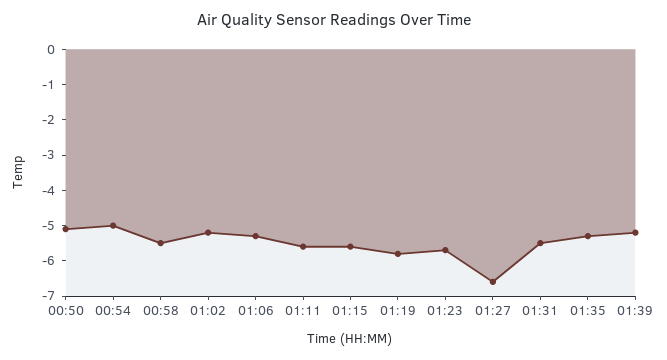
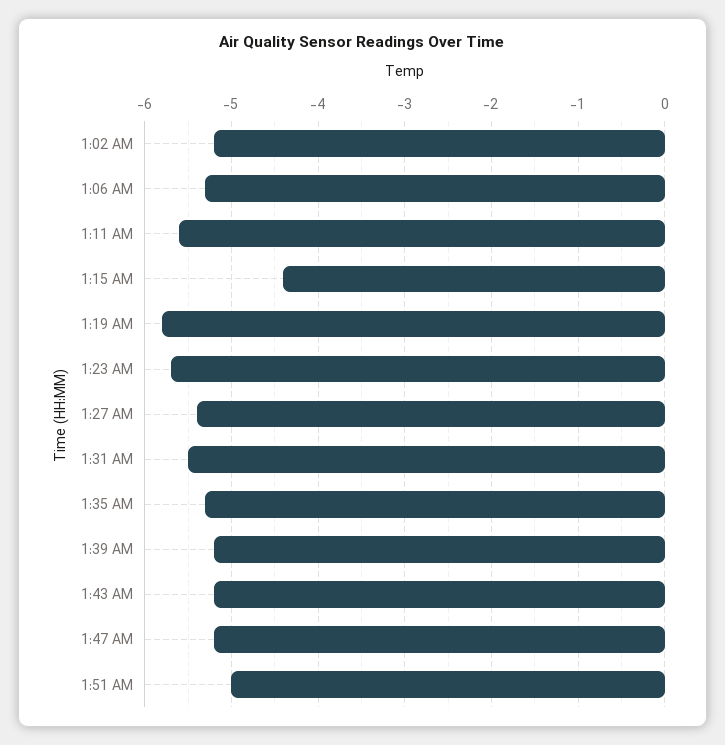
00:50: -5 -> none
00:54: -5 -> none
00:58: -5.5 -> none
01:15: -5.5 -> -4.4
01:27: -6.5 -> -5.4
1:43 AM: none -> -5.2
1:47 AM: none -> -5.2
1:51 AM: none -> -5

